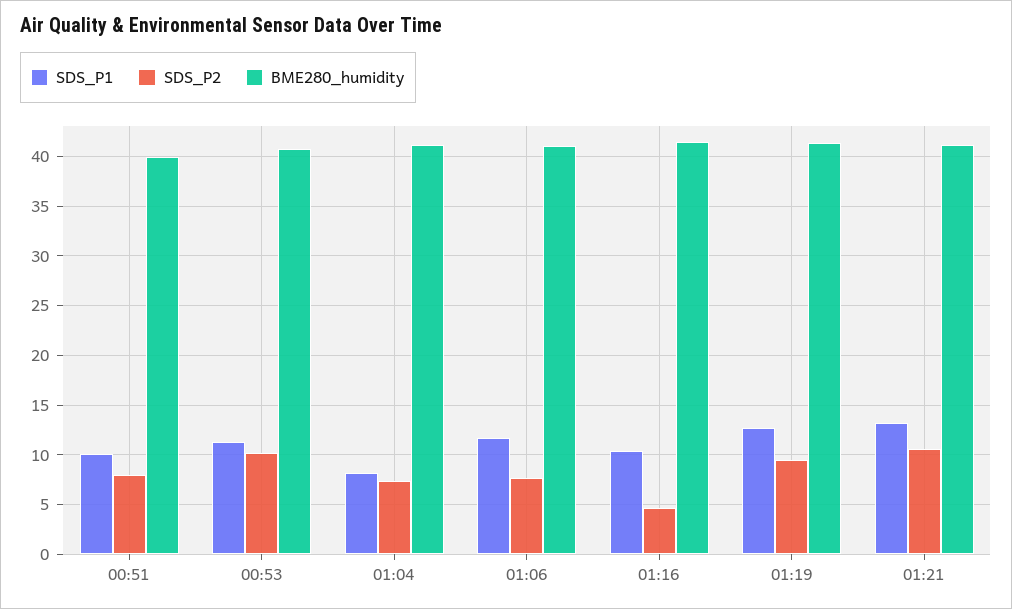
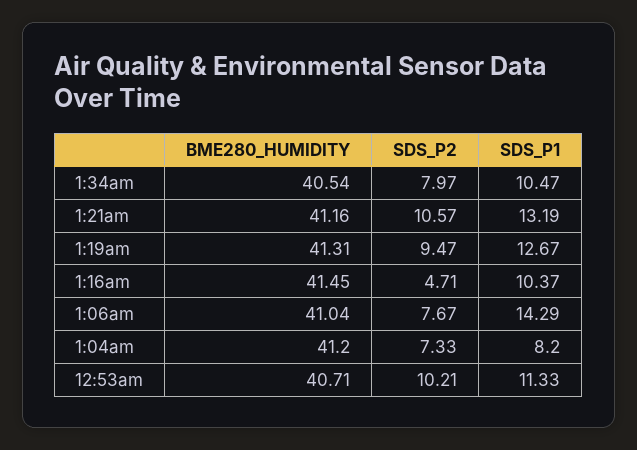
SDS_P1, 00:51: 10 -> none
SDS_P2, 00:51: 8 -> none
BME280_humidity, 00:51: 40 -> none
SDS_P1, 01:06: 12 -> 14.29
BME280_humidity, 1:34am: none -> 40.54
SDS_P2, 1:34am: none -> 7.97
SDS_P1, 1:34am: none -> 10.47

